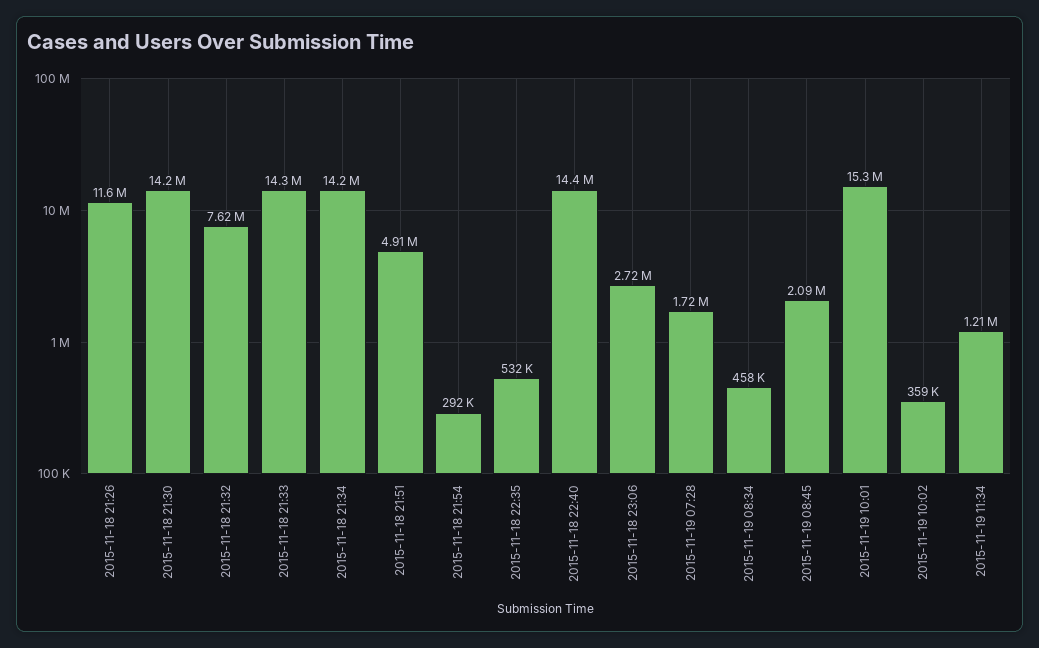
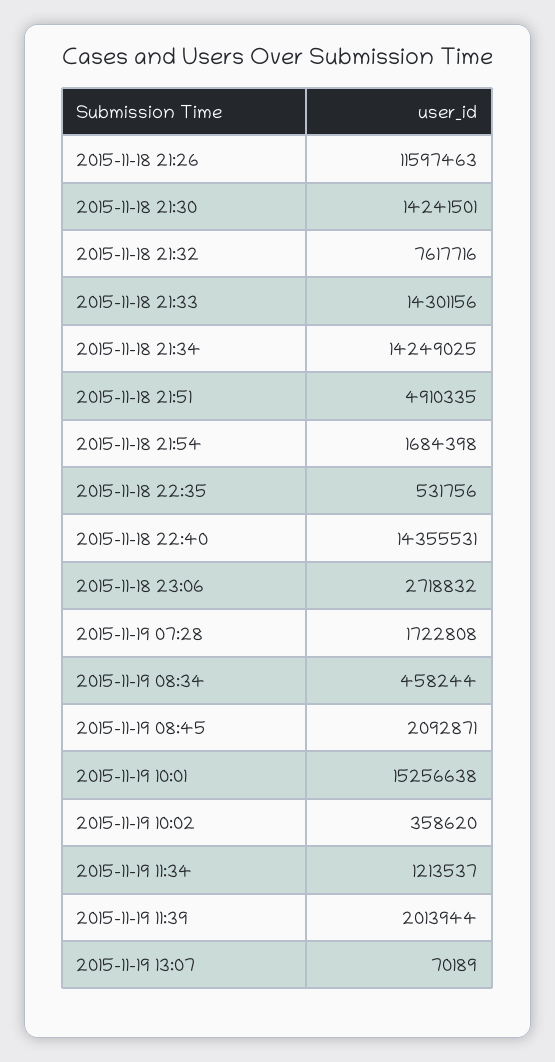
2015-11-18 21:54: 292000 -> 1684398
2015-11-19 11:39: none -> 2013944
2015-11-19 13:07: none -> 70189

